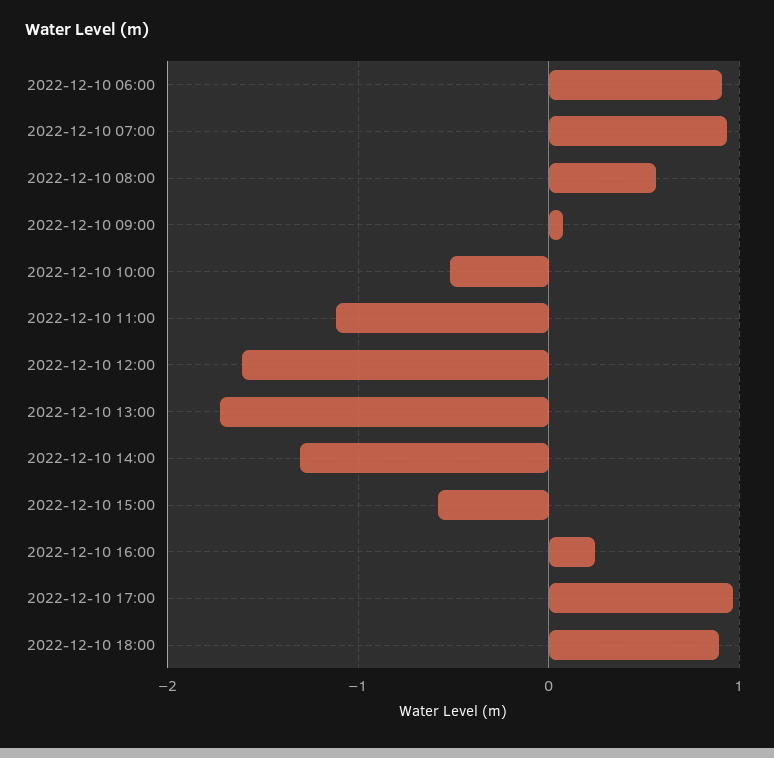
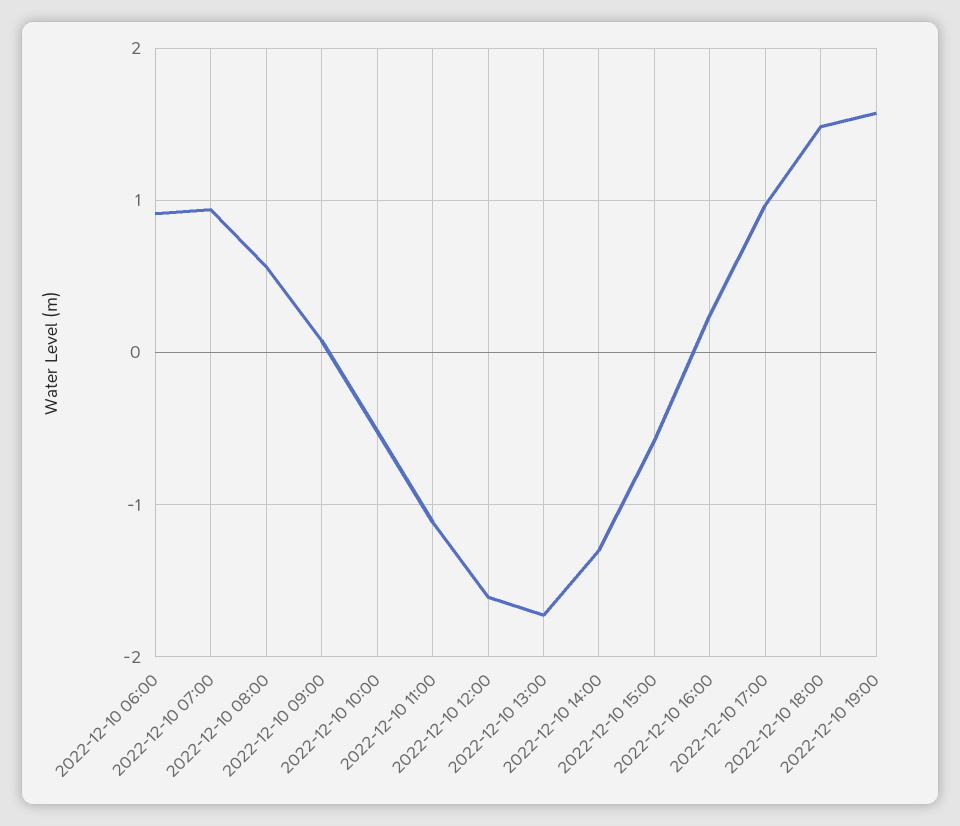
2022-12-10 18:00: 0.9 -> 1.5
2022-12-10 19:00: none -> 1.6

